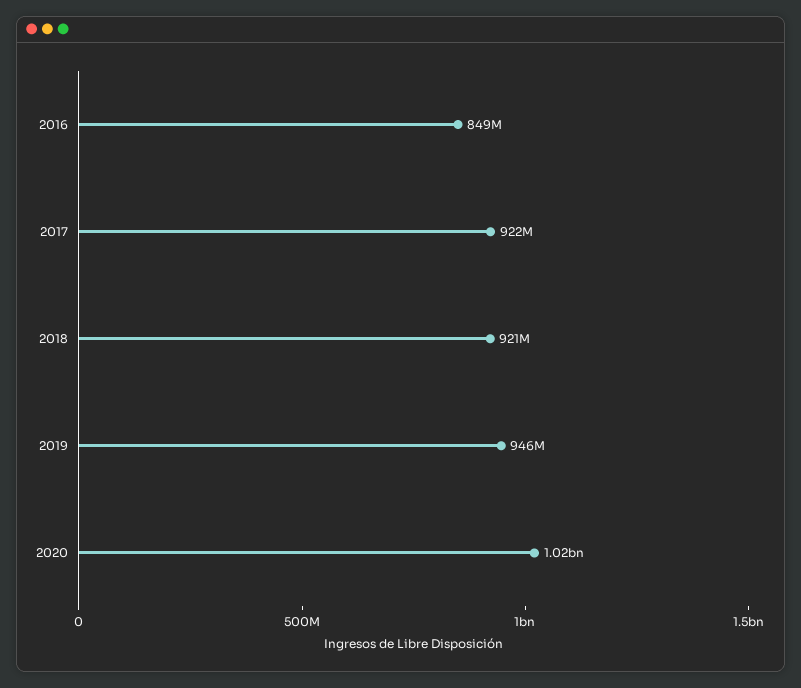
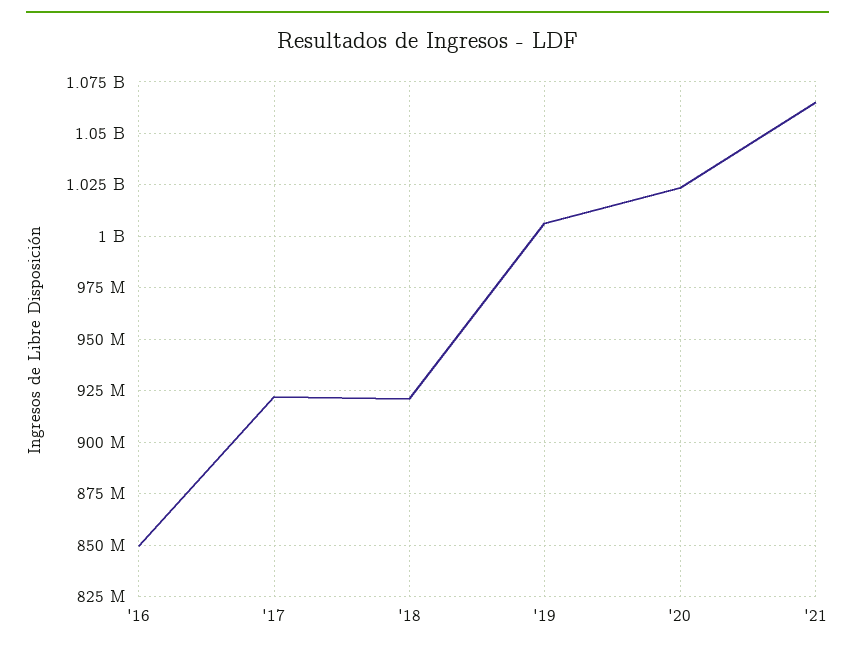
2019: 946000000 -> 1005000000
'21: none -> 1065000000

